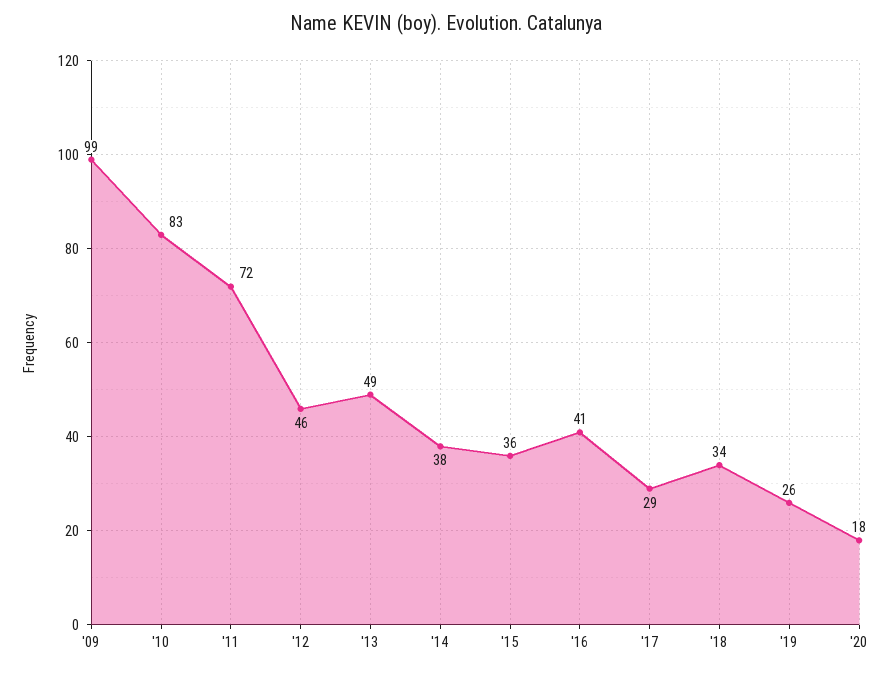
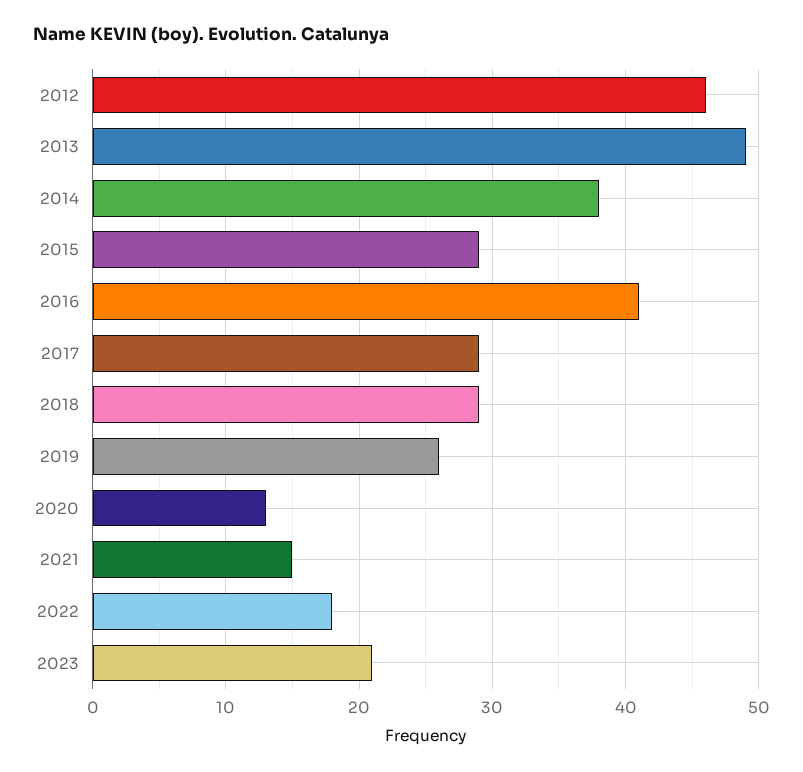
'09: 99 -> none
'10: 83 -> none
'11: 72 -> none
'15: 36 -> 29
'18: 34 -> 29
'20: 18 -> 13
2021: none -> 15
2022: none -> 18
2023: none -> 21

